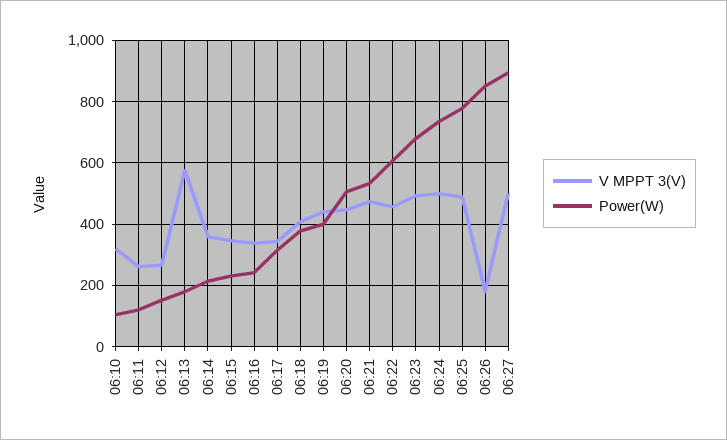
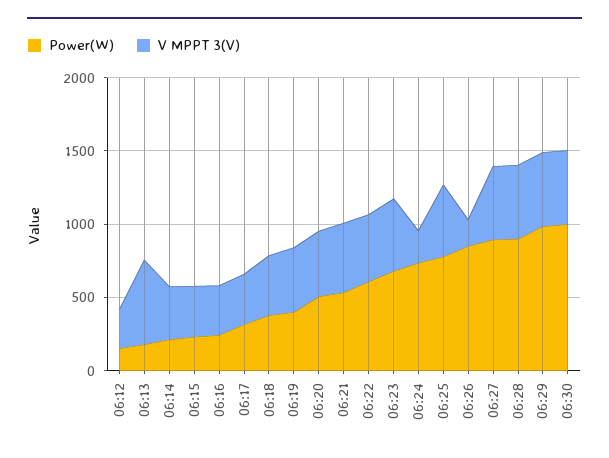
V MPPT 3(V), 06:10: 320 -> none
Power(W), 06:10: 100 -> none
V MPPT 3(V), 06:11: 260 -> none
Power(W), 06:11: 120 -> none
V MPPT 3(V), 06:24: 500 -> 200
Power(W), 06:28: none -> 900
V MPPT 3(V), 06:28: none -> 500
Power(W), 06:29: none -> 1000
V MPPT 3(V), 06:29: none -> 500
Power(W), 06:30: none -> 1000
V MPPT 3(V), 06:30: none -> 500

